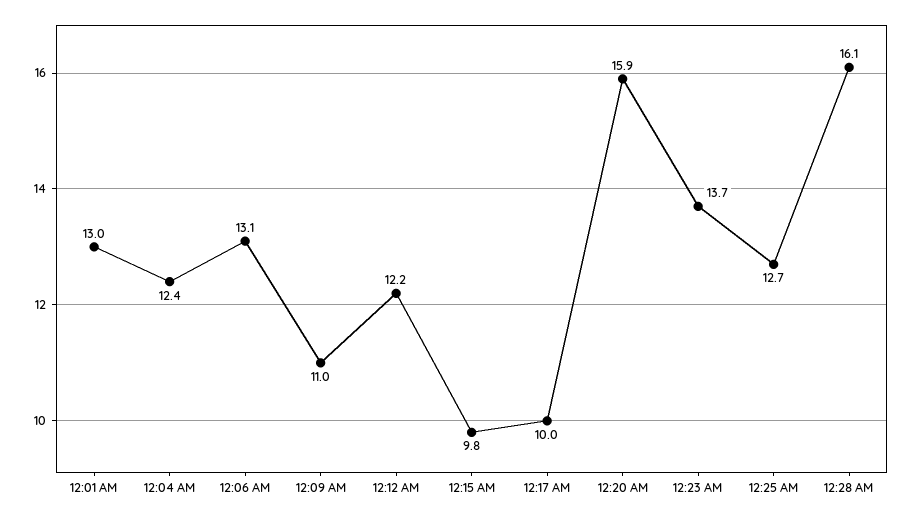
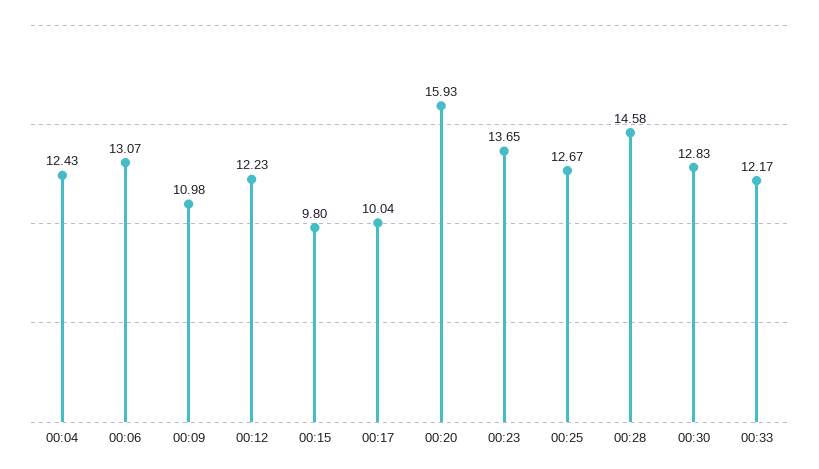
12:01 AM: 13 -> none
12:28 AM: 16.1 -> 14.58
00:30: none -> 12.83
00:33: none -> 12.17

